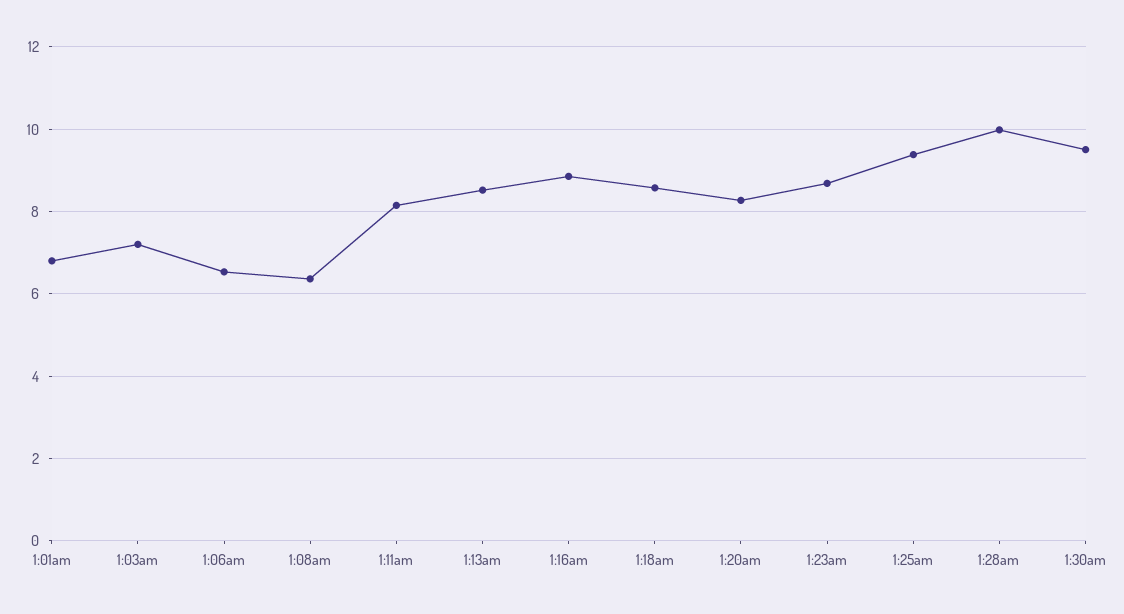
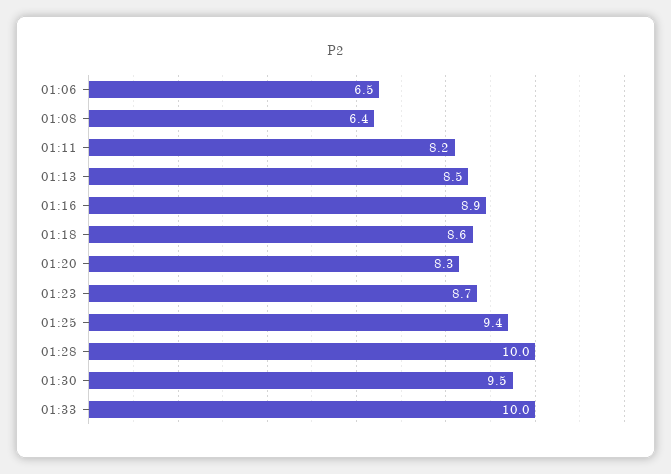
1:01am: 6.8 -> none
1:03am: 7.2 -> none
01:33: none -> 10

